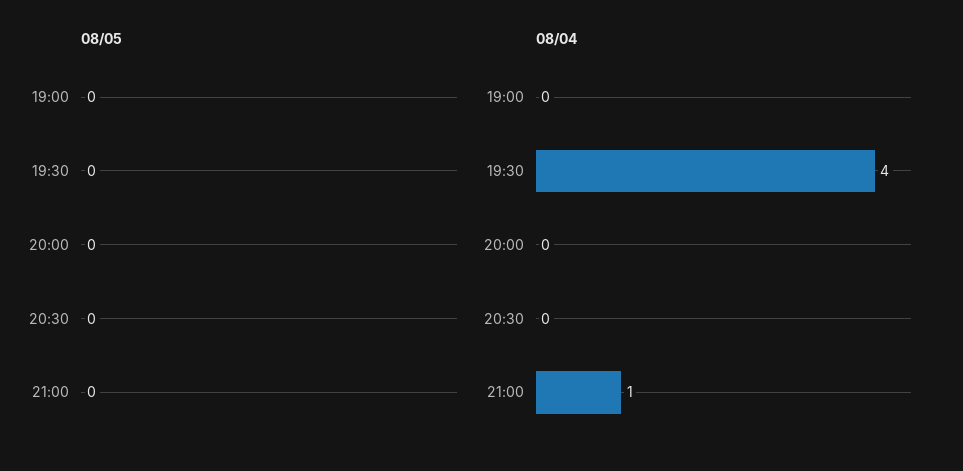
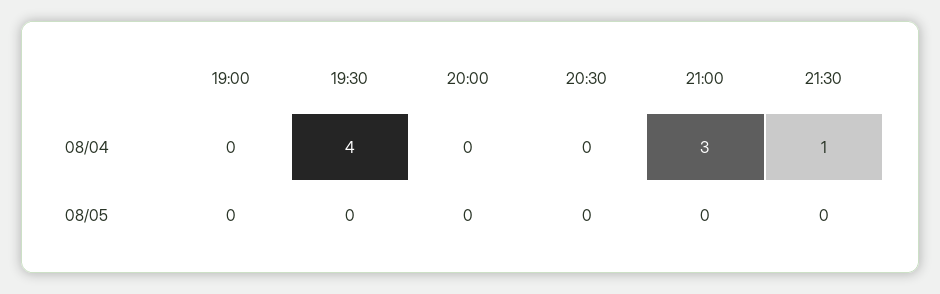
08/04, 21:00: 1 -> 3
08/04, 21:30: none -> 1
08/05, 21:30: none -> 0

